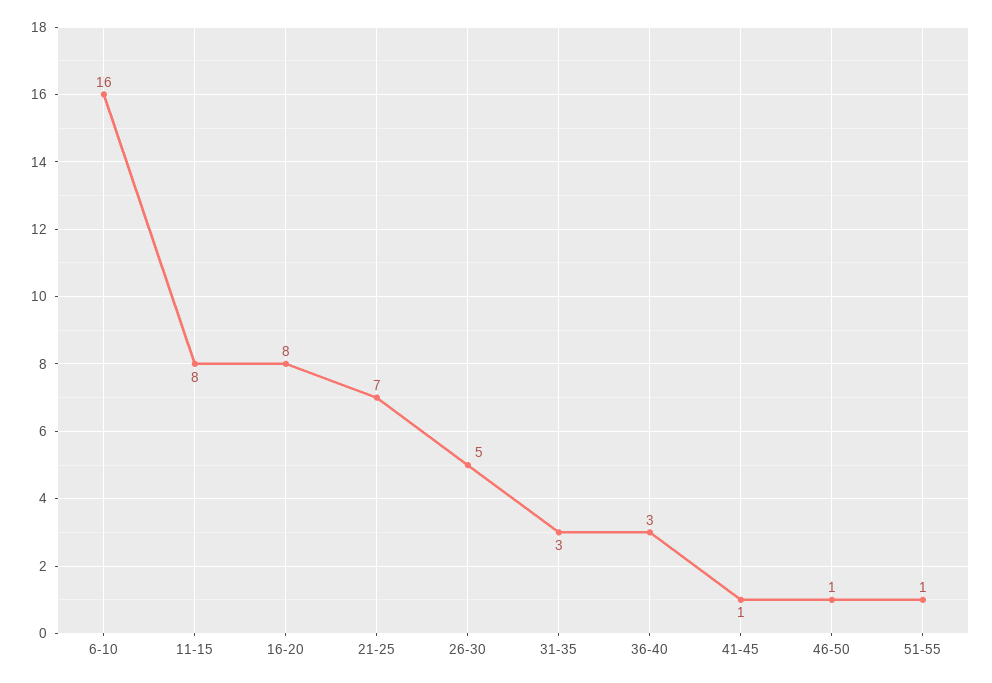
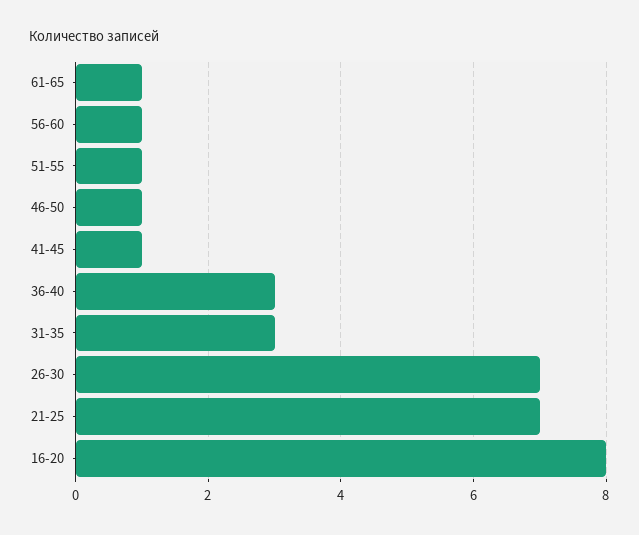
6-10: 16 -> none
11-15: 8 -> none
26-30: 5 -> 7
61-65: none -> 1
56-60: none -> 1

